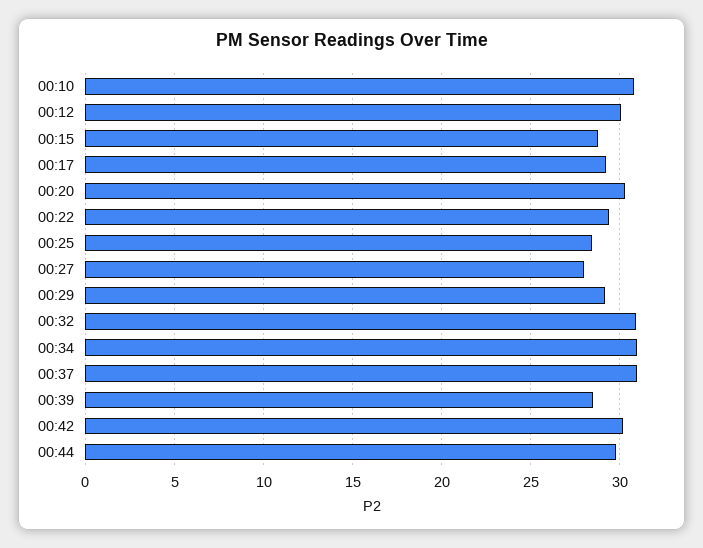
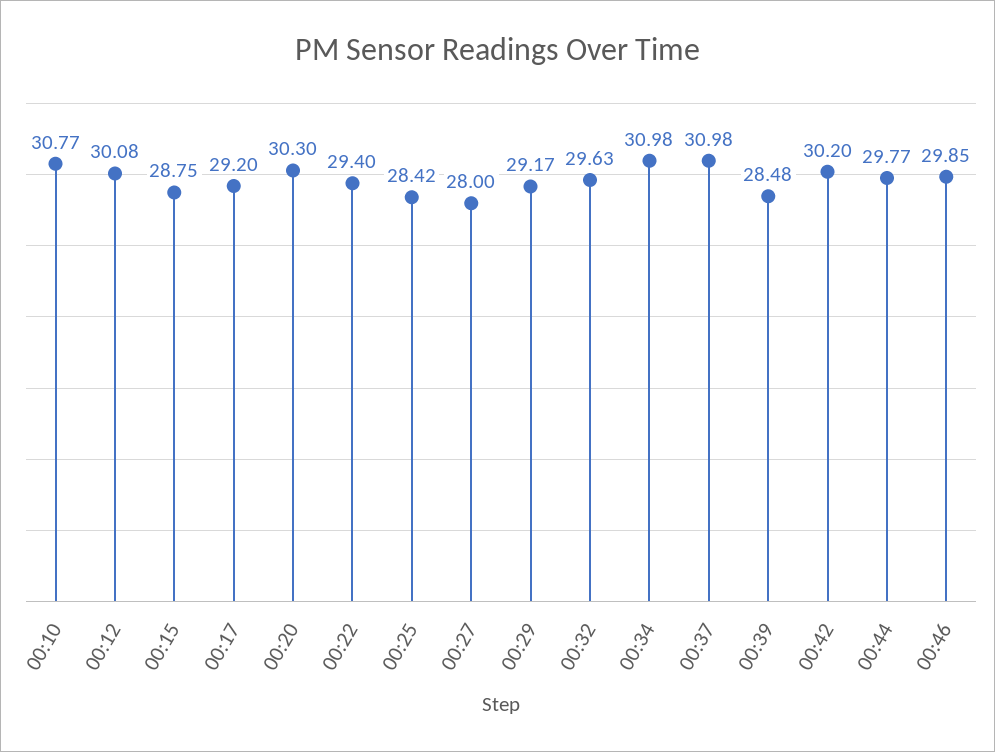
00:32: 31 -> 29.63
00:46: none -> 29.85

